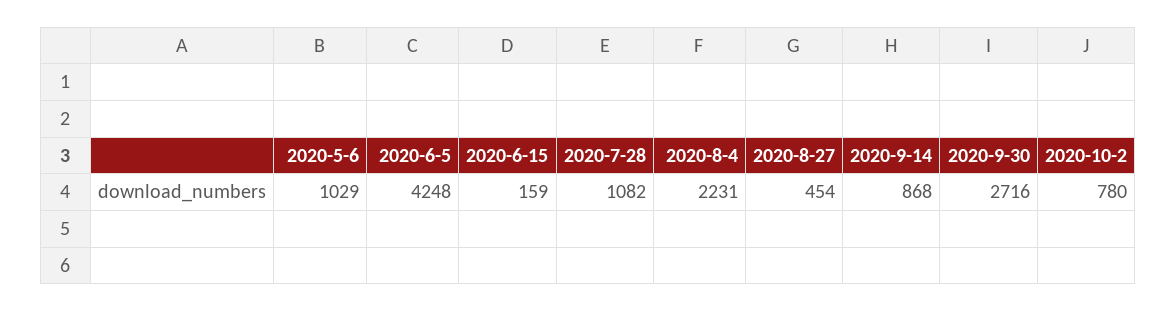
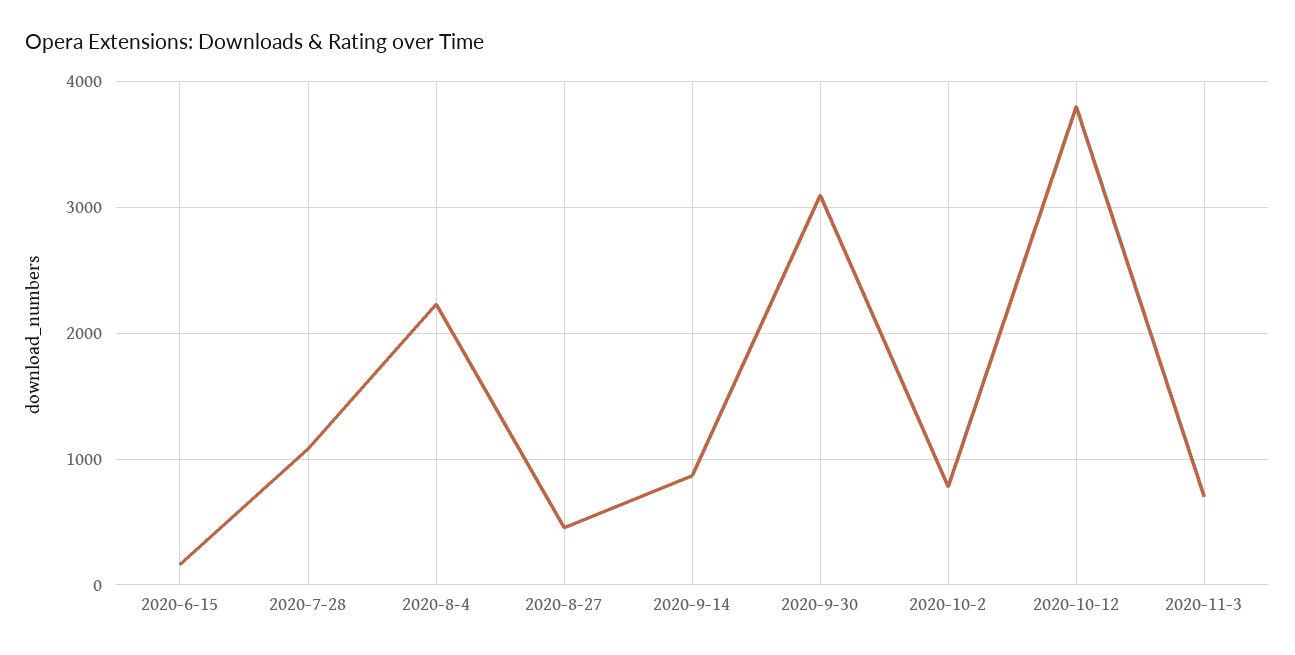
2020-5-6: 1029 -> none
2020-6-5: 4248 -> none
2020-9-30: 2716 -> 3100
2020-10-12: none -> 3800
2020-11-3: none -> 700

